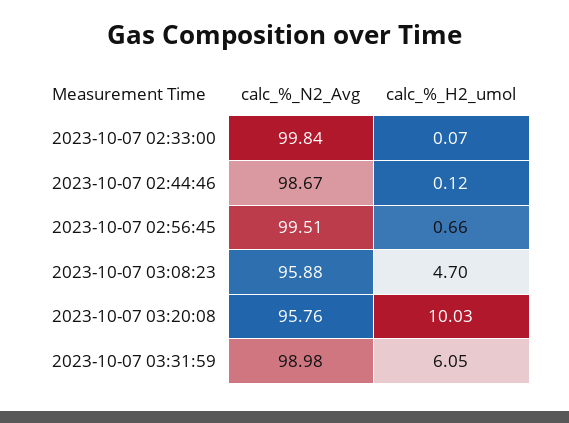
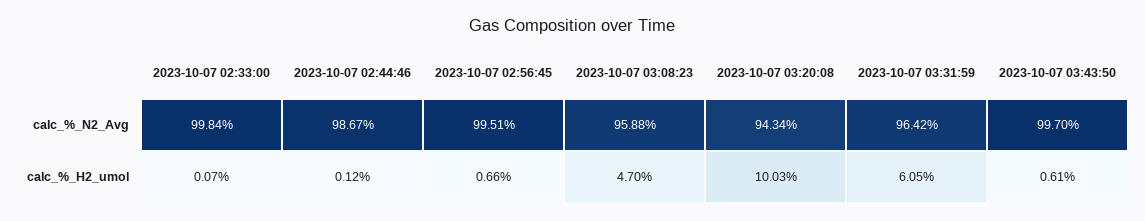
calc_%_N2_Avg, 2023-10-07 03:20:08: 95.76 -> 94.34
calc_%_N2_Avg, 2023-10-07 03:31:59: 98.98 -> 96.42
calc_%_N2_Avg, 2023-10-07 03:43:50: none -> 99.7
calc_%_H2_umol, 2023-10-07 03:43:50: none -> 0.61

